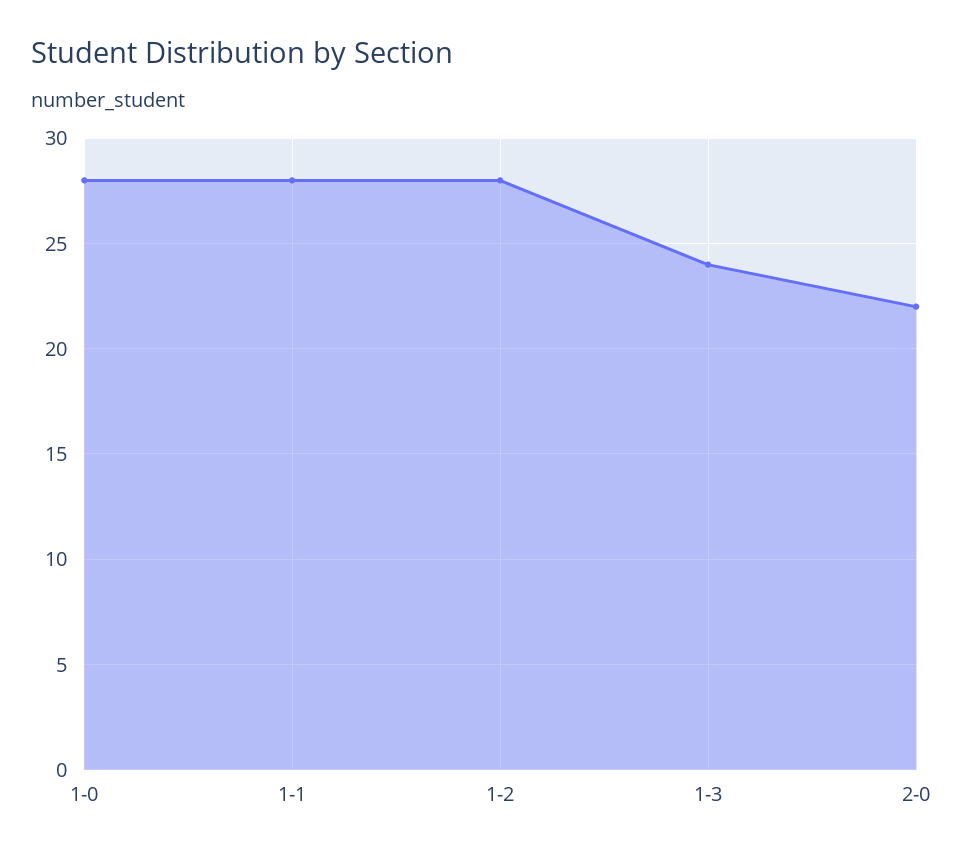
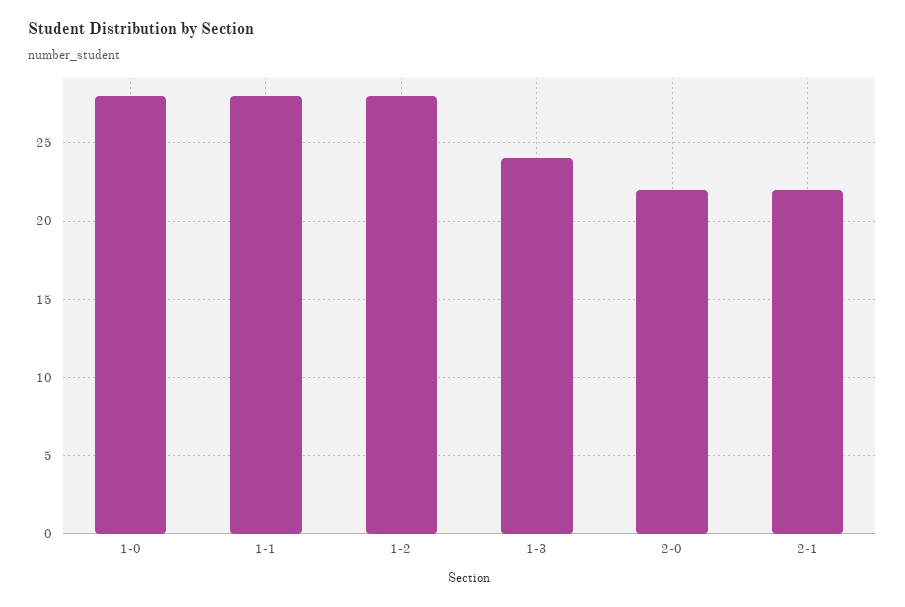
2-1: none -> 22

